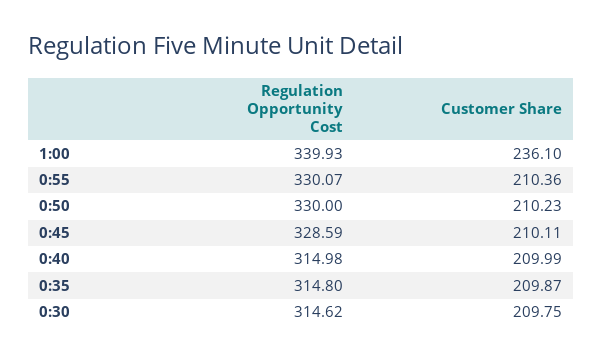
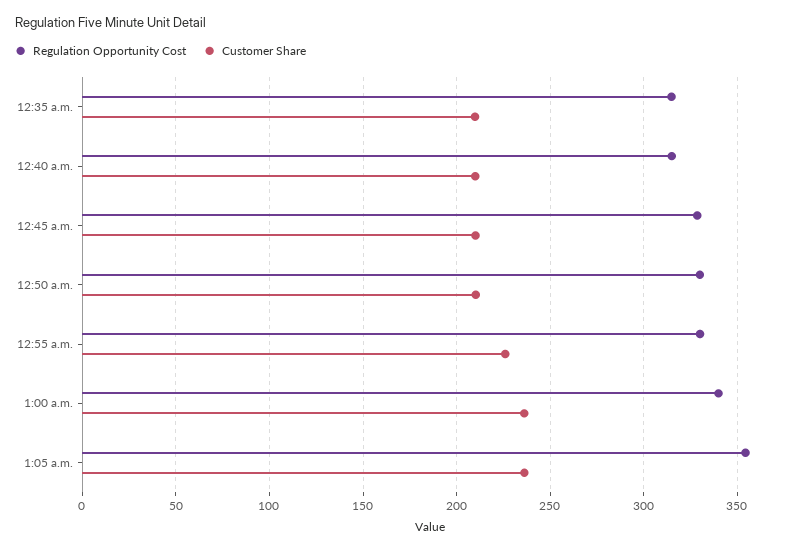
Customer Share, 0:55: 210.36 -> 225
Regulation Opportunity Cost, 0:30: 314.62 -> none
Customer Share, 0:30: 209.75 -> none
Regulation Opportunity Cost, 1:05 a.m.: none -> 355
Customer Share, 1:05 a.m.: none -> 235

